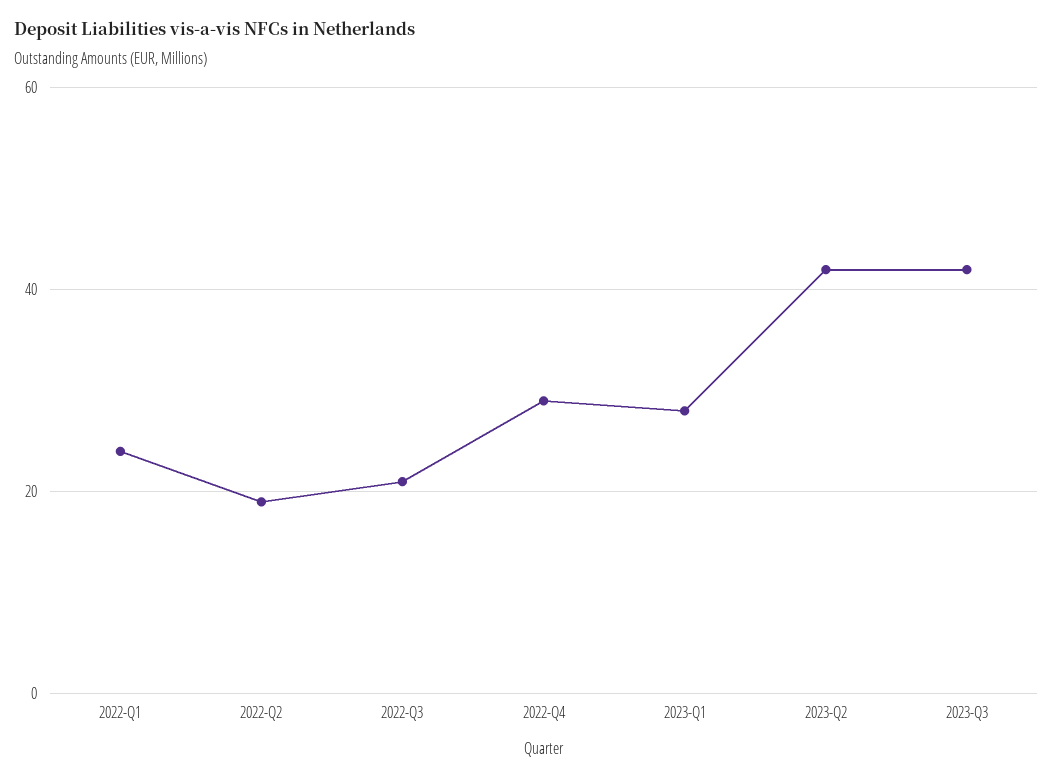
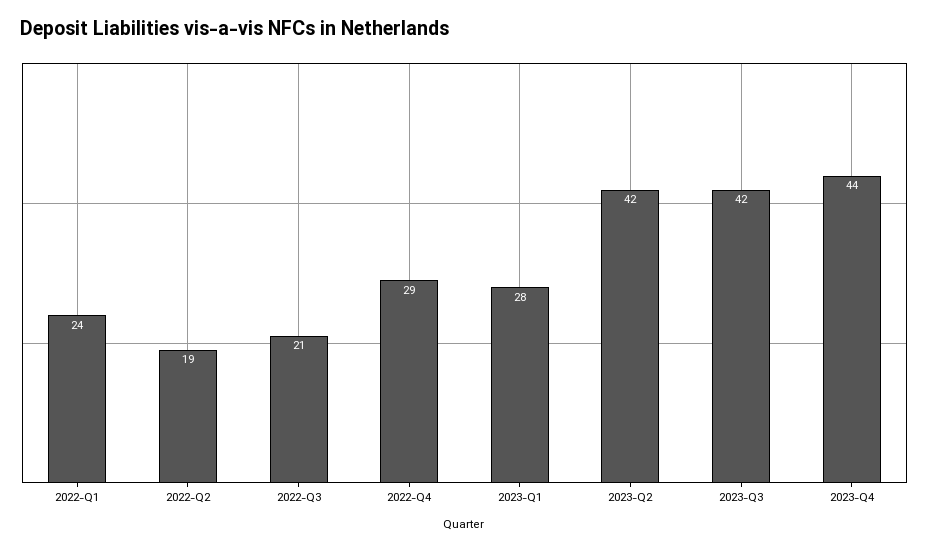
2023-Q4: none -> 44

